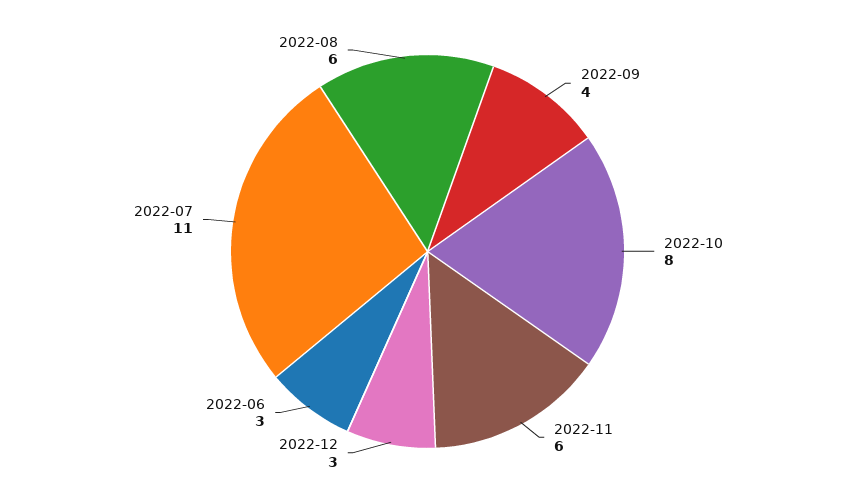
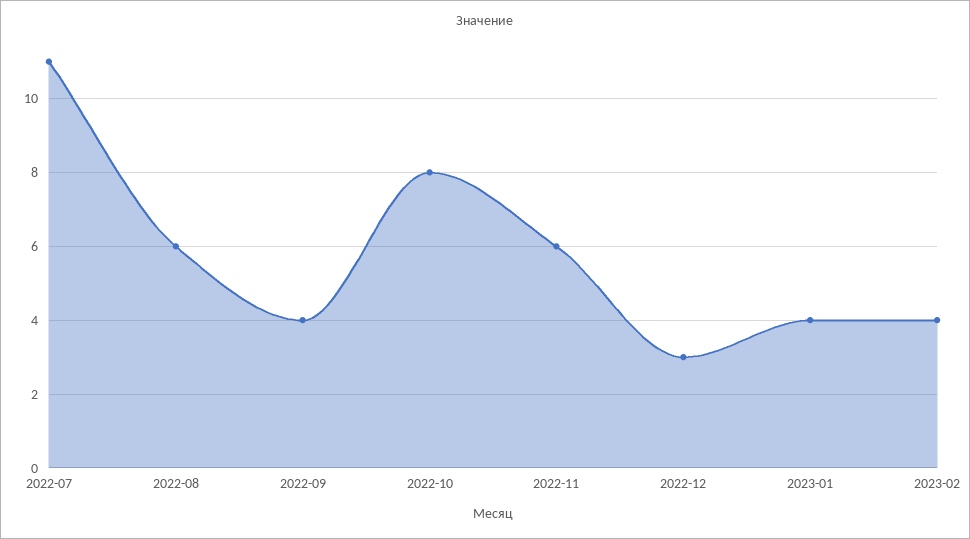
2022-06: 3 -> none
2023-01: none -> 4
2023-02: none -> 4

